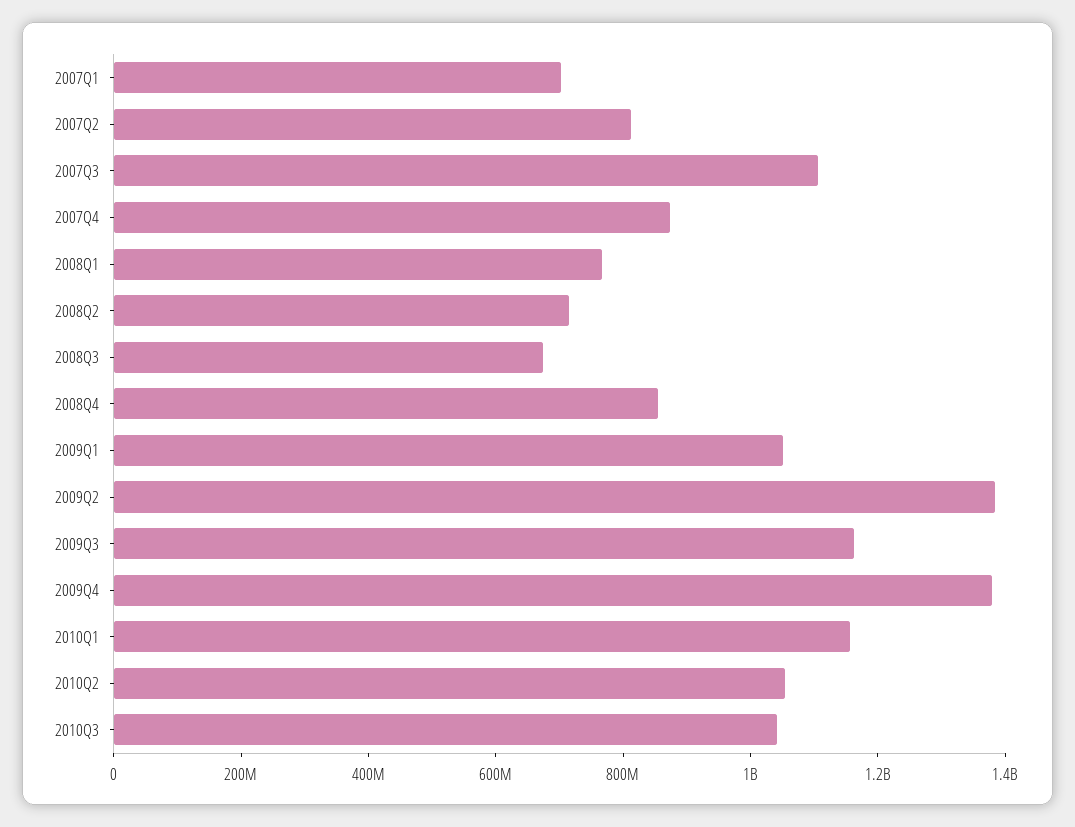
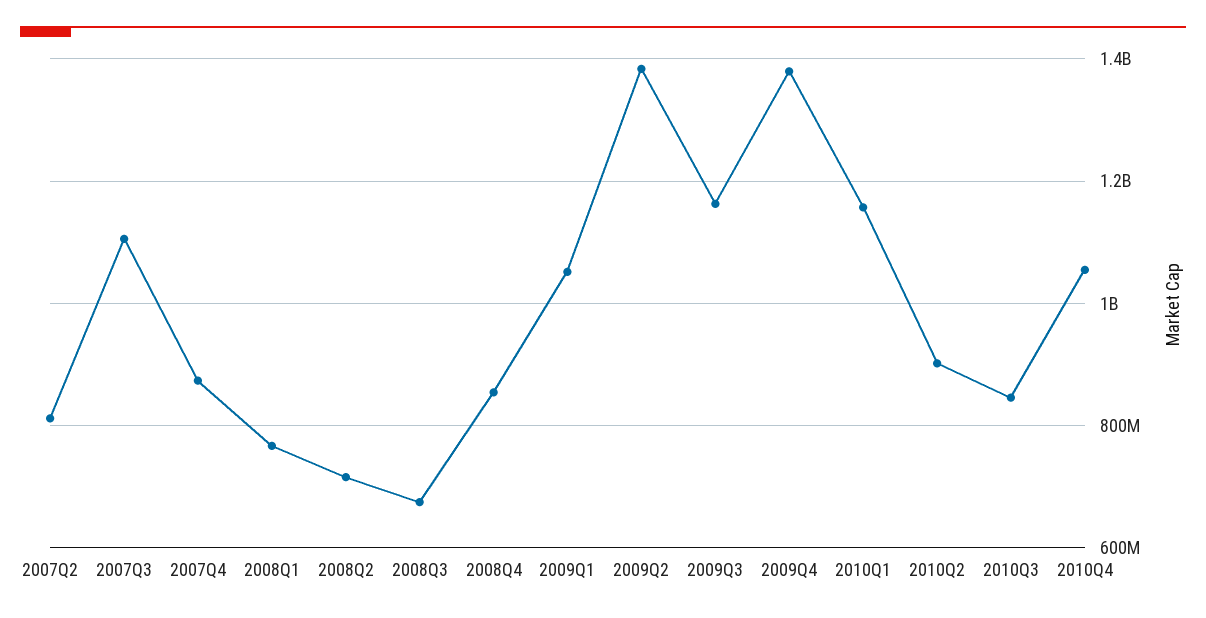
2007Q1: 700000000 -> none
2010Q2: 1050000000 -> 900000000
2010Q3: 1050000000 -> 840000000
2010Q4: none -> 1060000000

